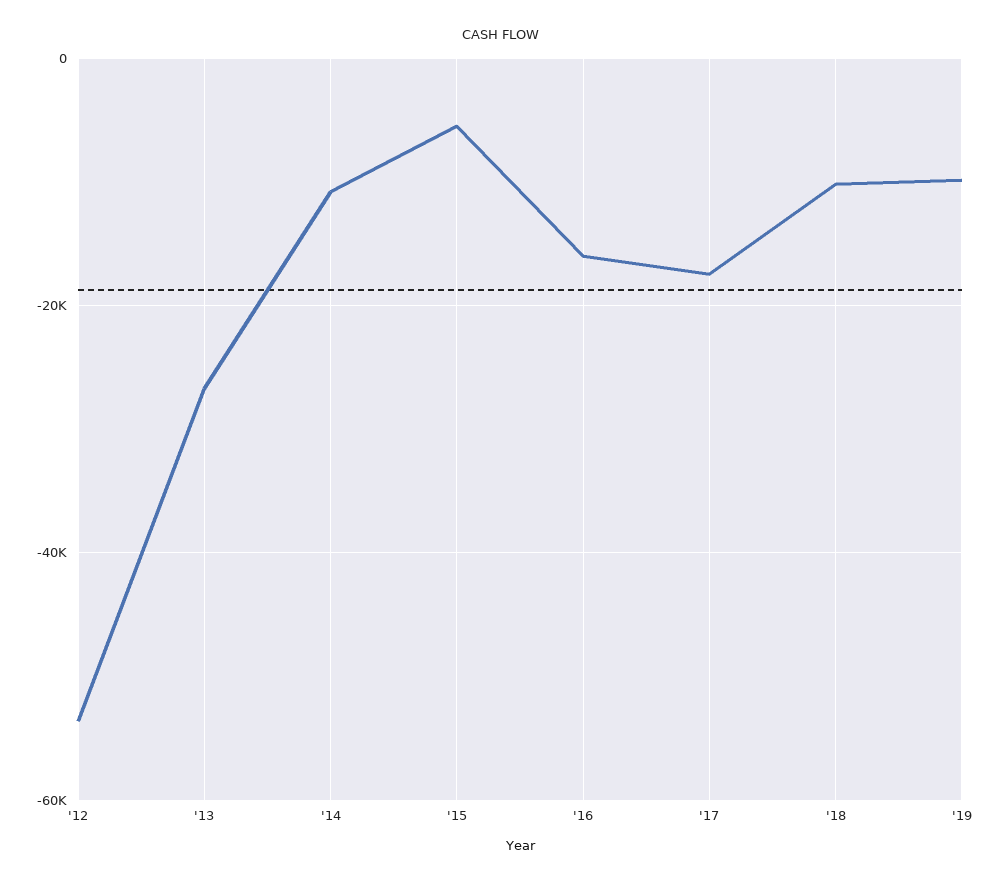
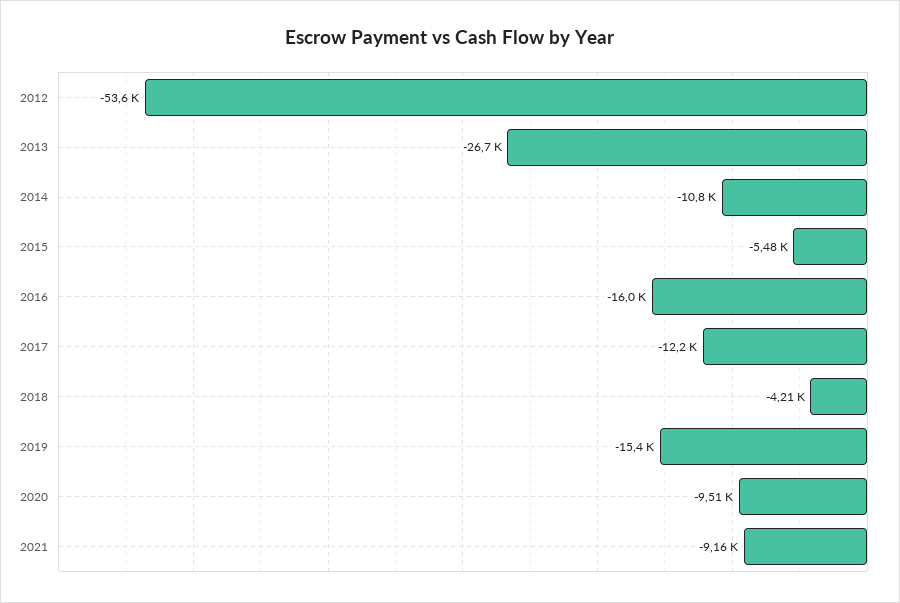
'17: -18000 -> -12200
'18: -10000 -> -4210
'19: -10000 -> -15400
2020: none -> -9510
2021: none -> -9160

